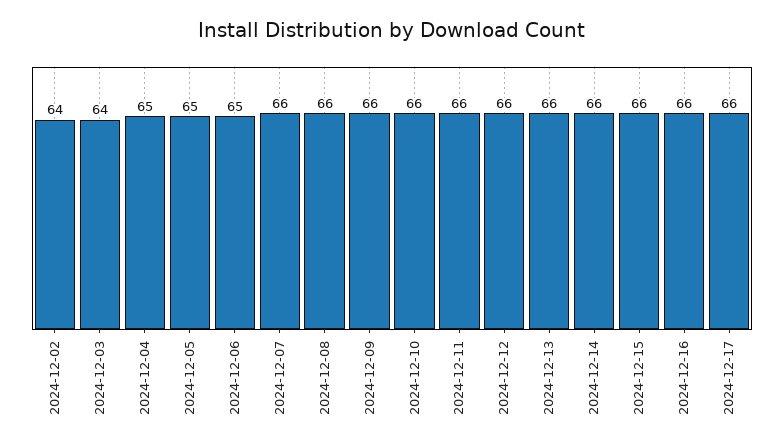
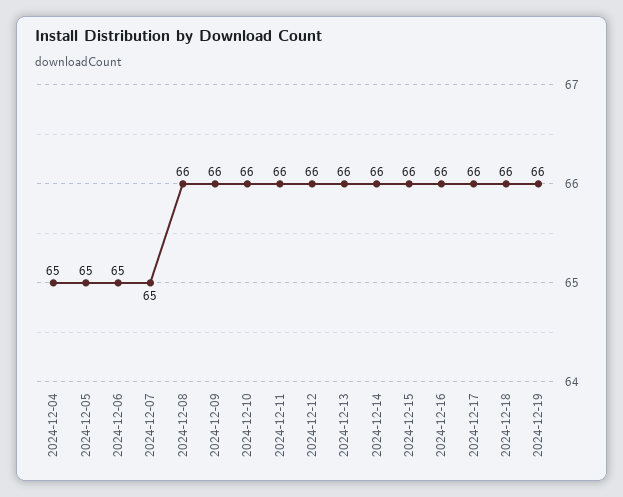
2024-12-02: 64 -> none
2024-12-03: 64 -> none
2024-12-07: 66 -> 65
2024-12-18: none -> 66
2024-12-19: none -> 66

